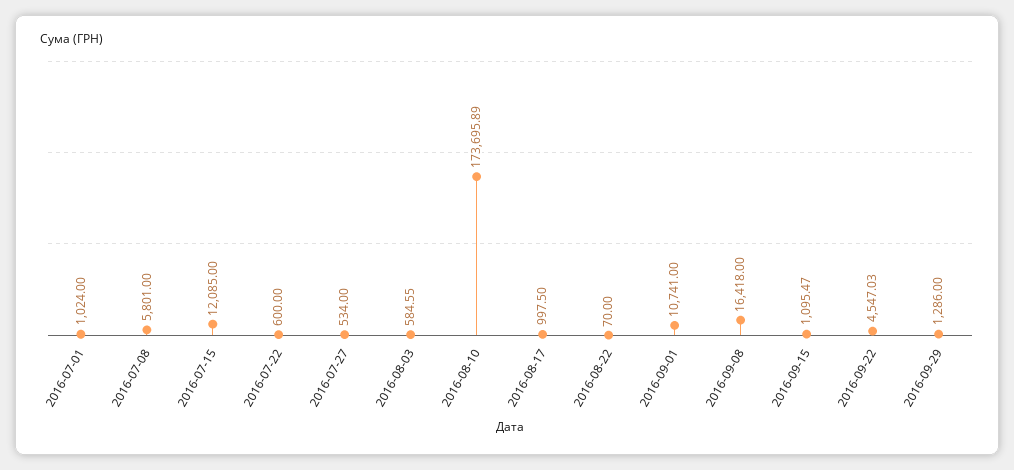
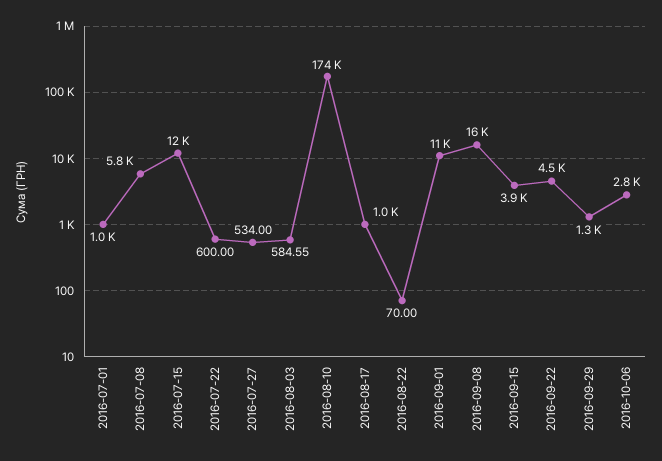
2016-09-15: 1095.47 -> 3900
2016-10-06: none -> 2800

